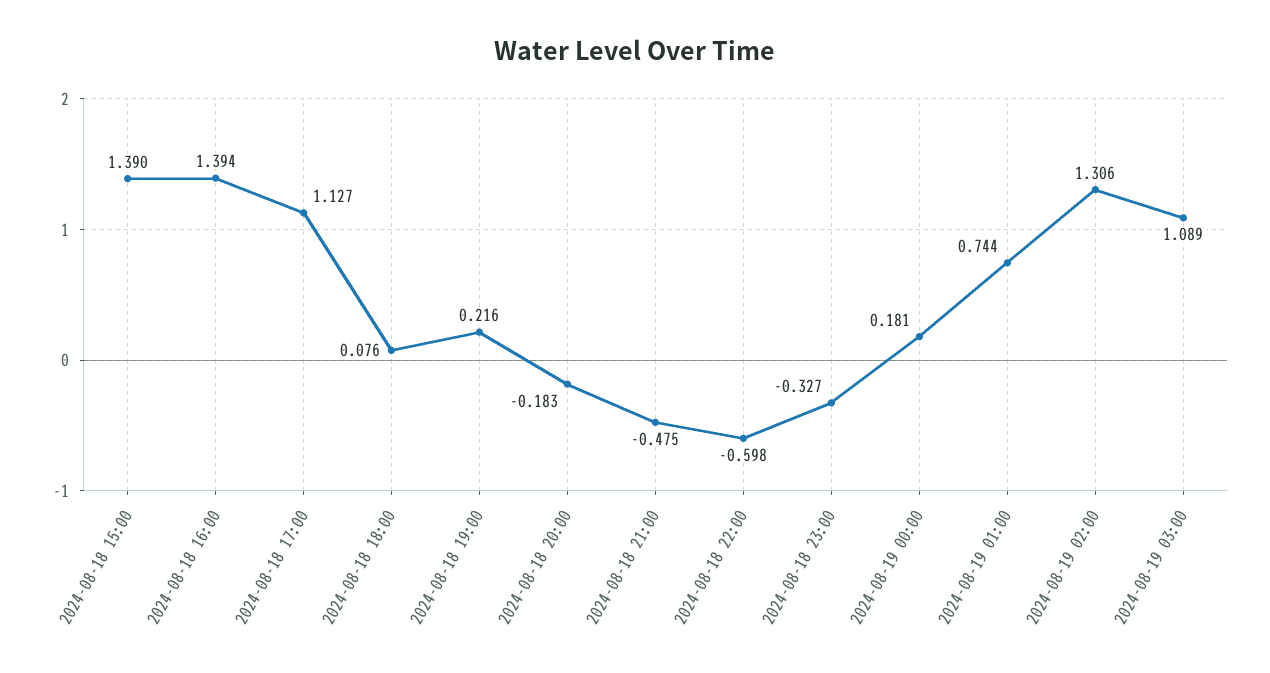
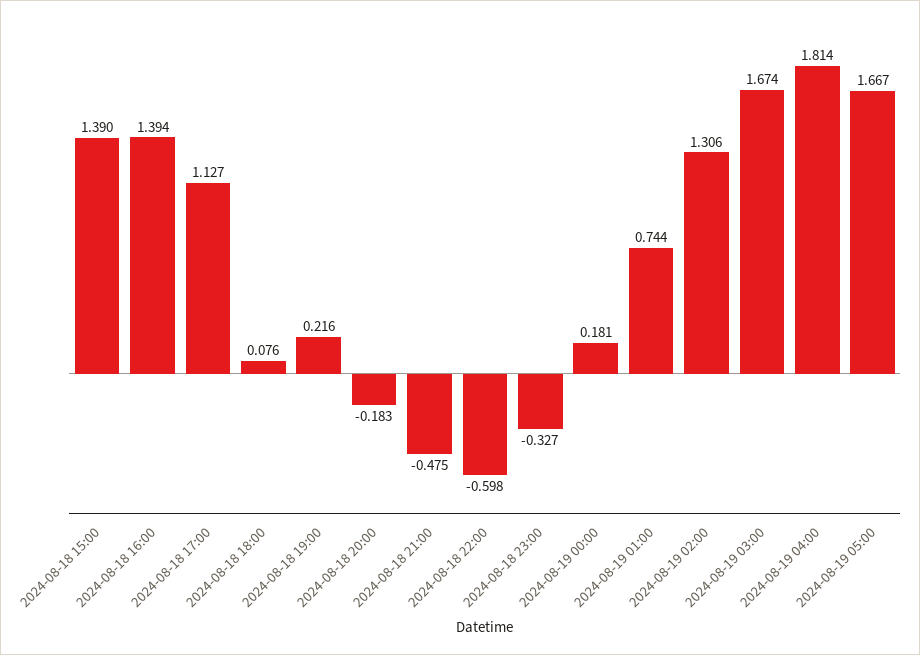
2024-08-19 03:00: 1.089 -> 1.674
2024-08-19 04:00: none -> 1.814
2024-08-19 05:00: none -> 1.667

